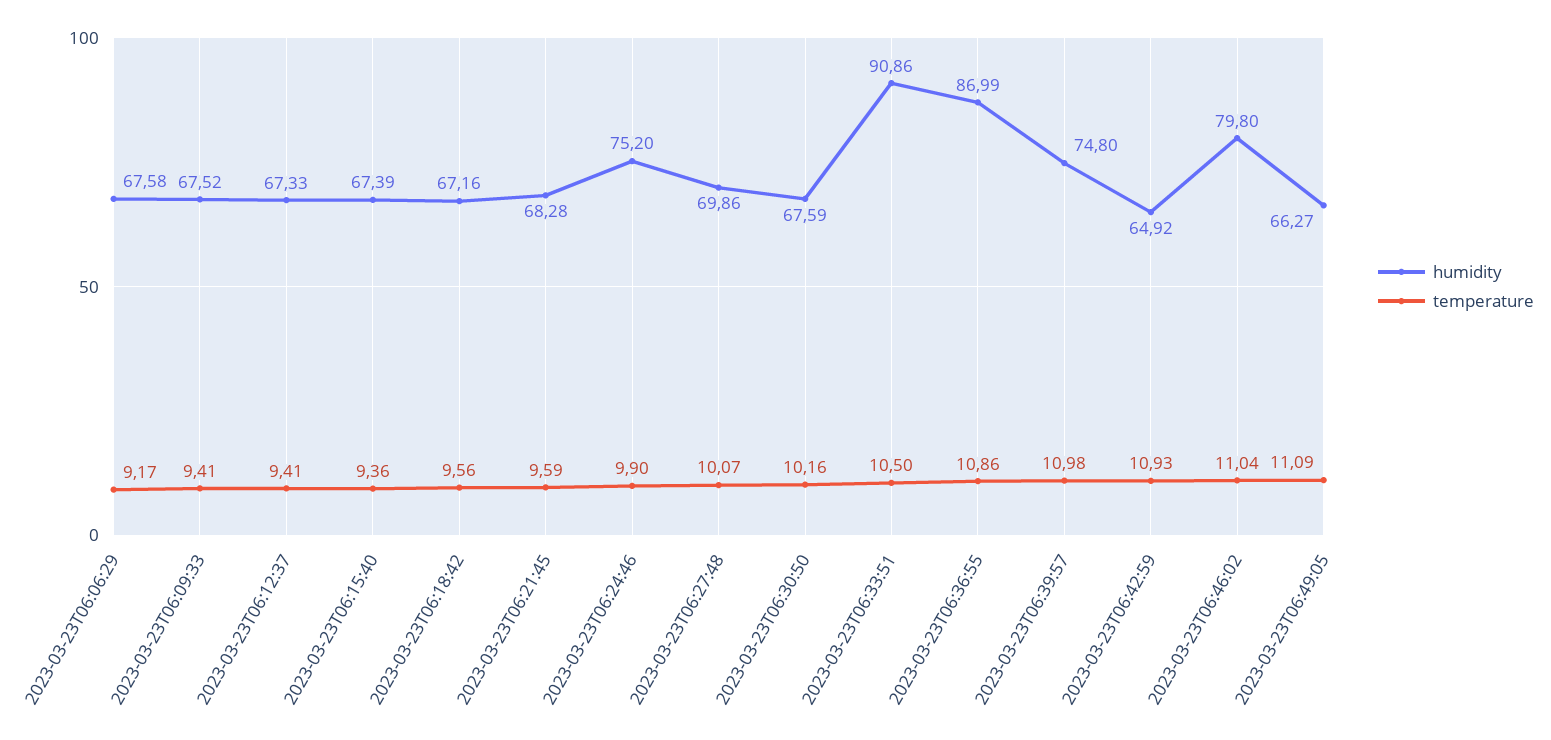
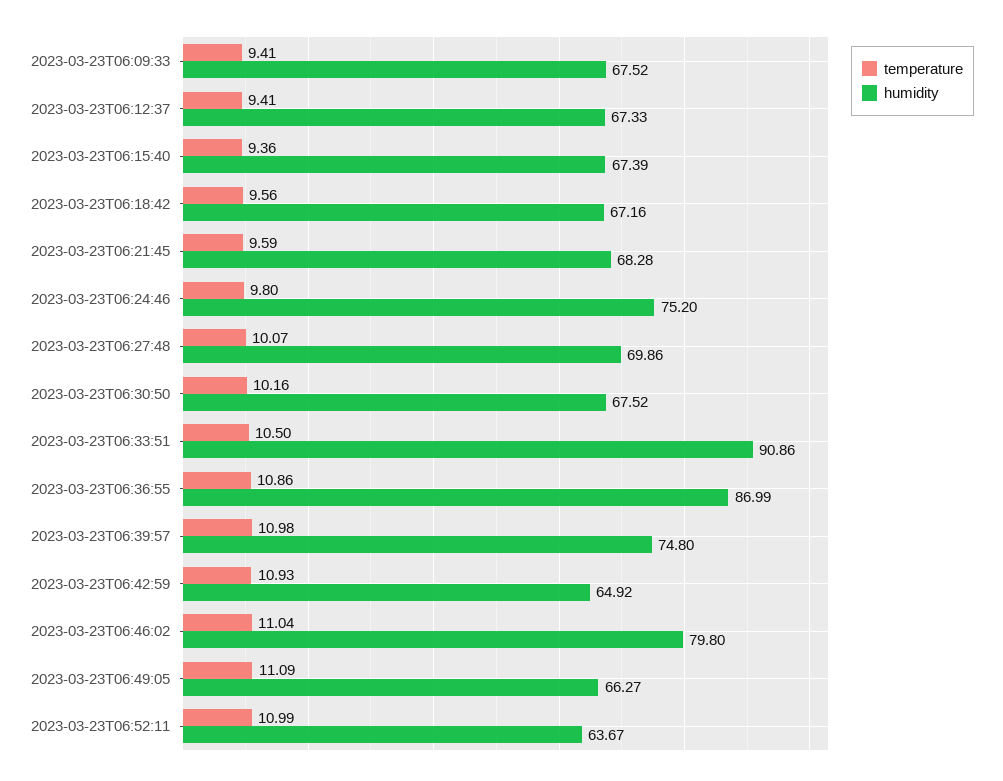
humidity, 2023-03-23T06:06:29: 67.58 -> none
temperature, 2023-03-23T06:06:29: 9.17 -> none
temperature, 2023-03-23T06:24:46: 9.9 -> 9.8
humidity, 2023-03-23T06:30:50: 67.59 -> 67.52
temperature, 2023-03-23T06:52:11: none -> 10.99
humidity, 2023-03-23T06:52:11: none -> 63.67

